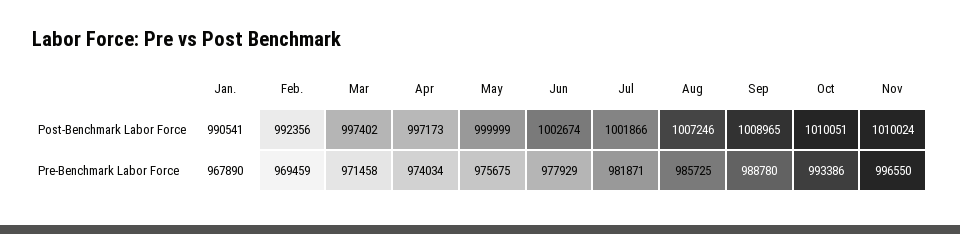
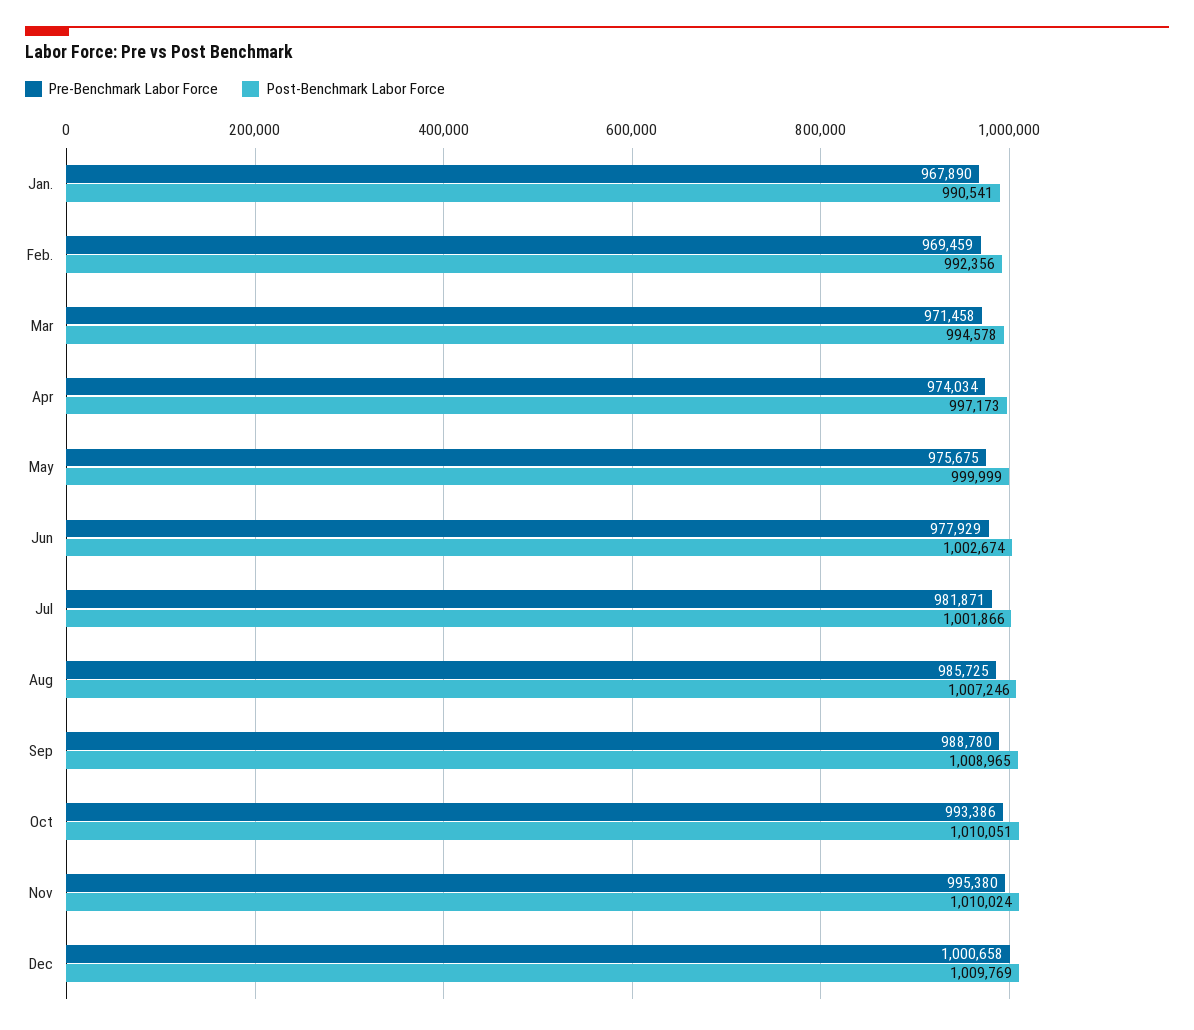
Post-Benchmark Labor Force, Mar: 997402 -> 994578
Pre-Benchmark Labor Force, Nov: 996550 -> 995380
Pre-Benchmark Labor Force, Dec: none -> 1000658
Post-Benchmark Labor Force, Dec: none -> 1009769

